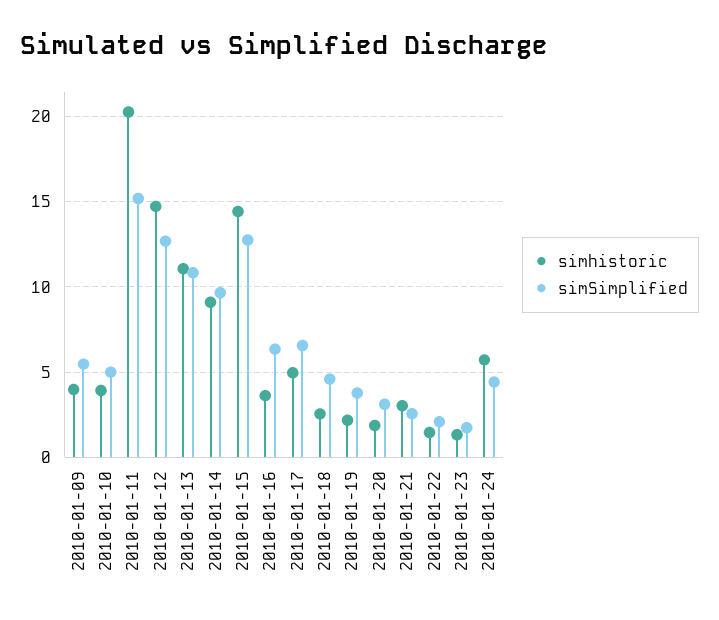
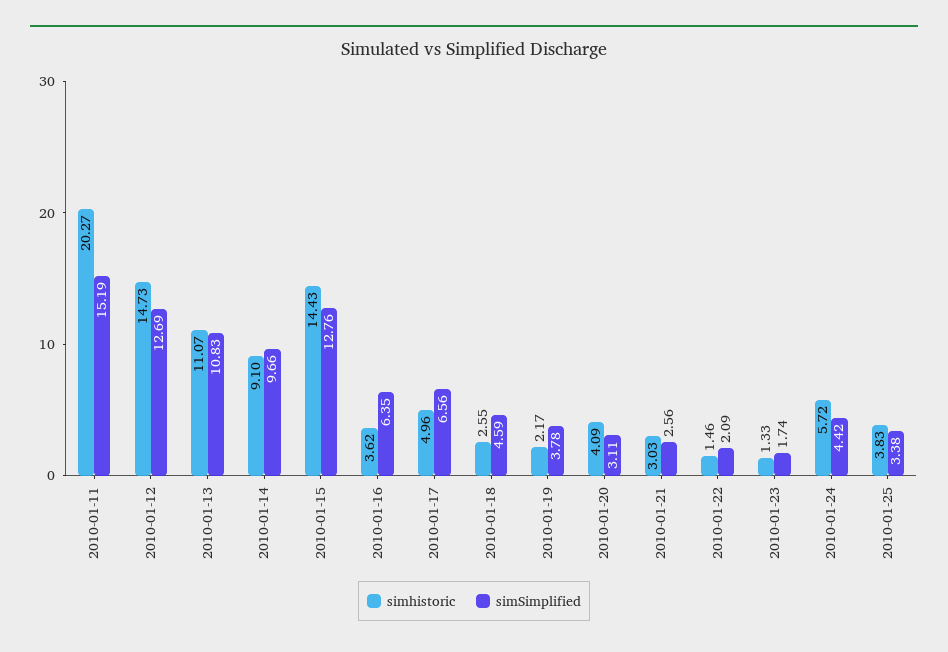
simhistoric, 2010-01-09: 4 -> none
simSimplified, 2010-01-09: 5.5 -> none
simhistoric, 2010-01-10: 4 -> none
simSimplified, 2010-01-10: 5 -> none
simhistoric, 2010-01-20: 2 -> 4.09
simhistoric, 2010-01-25: none -> 3.83
simSimplified, 2010-01-25: none -> 3.38

